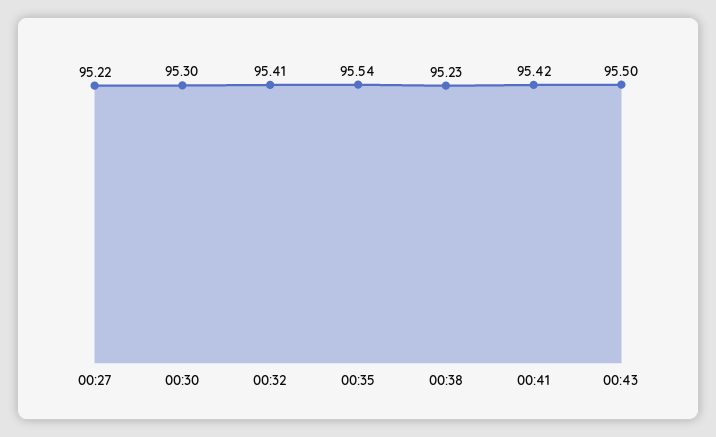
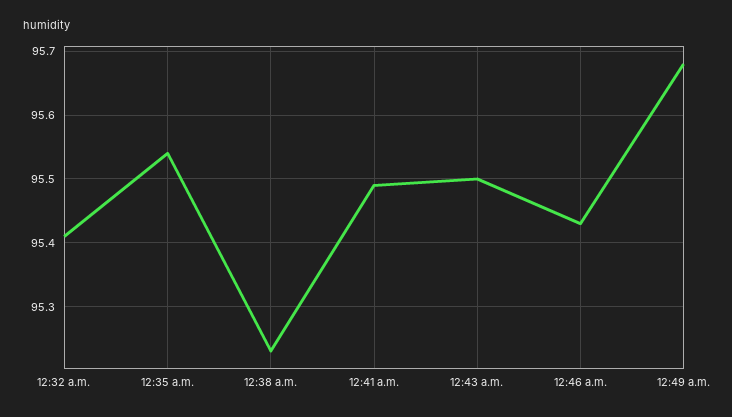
00:27: 95.22 -> none
00:30: 95.3 -> none
00:41: 95.42 -> 95.49
12:46 a.m.: none -> 95.43
12:49 a.m.: none -> 95.68

